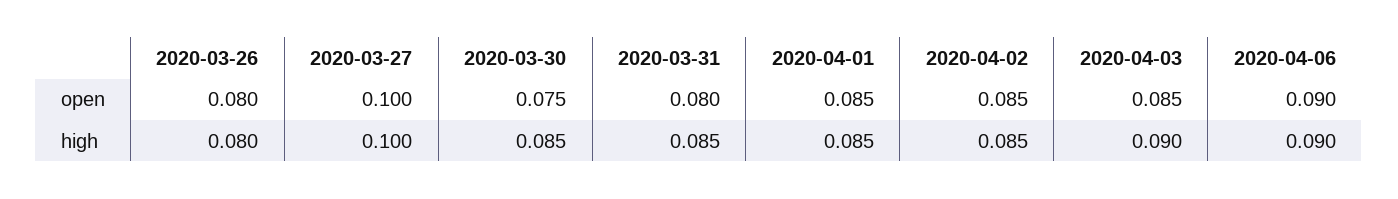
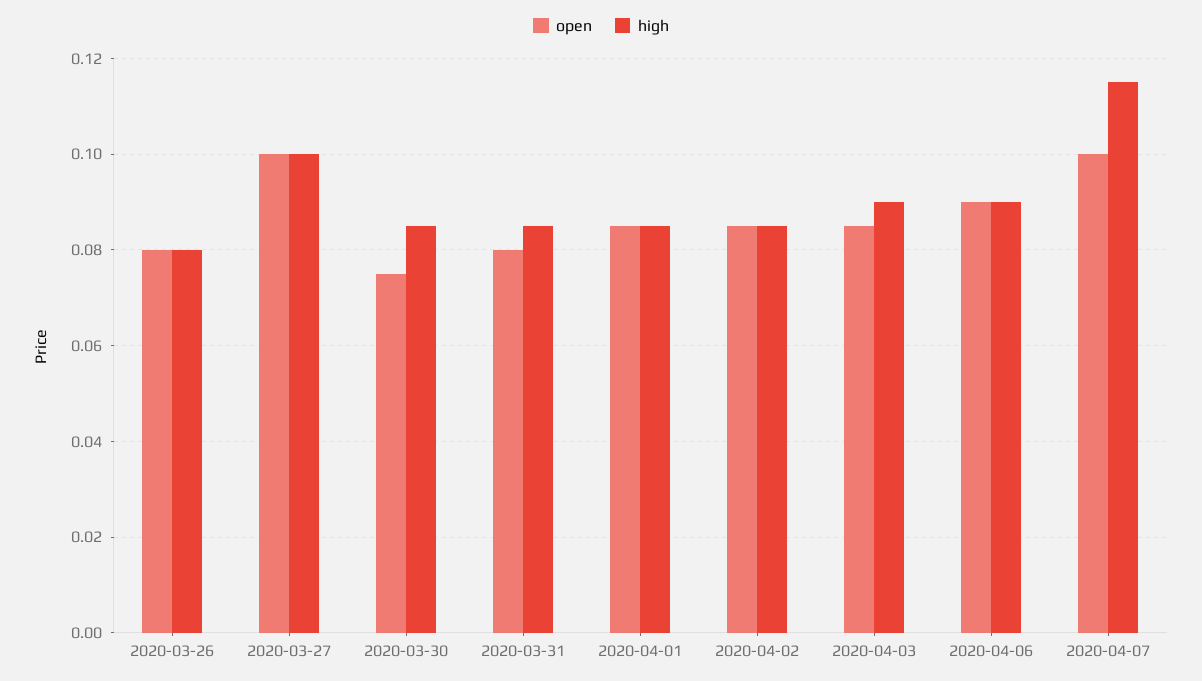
open, 2020-04-07: none -> 0.1
high, 2020-04-07: none -> 0.115

